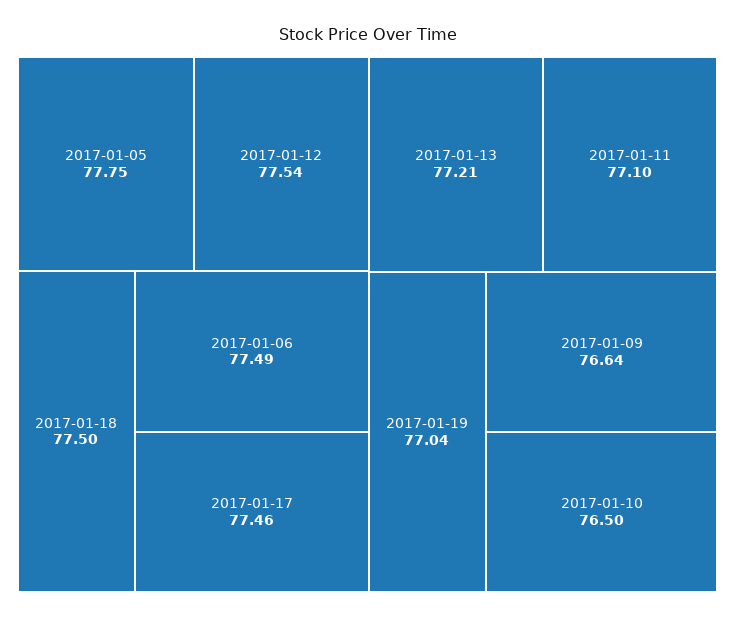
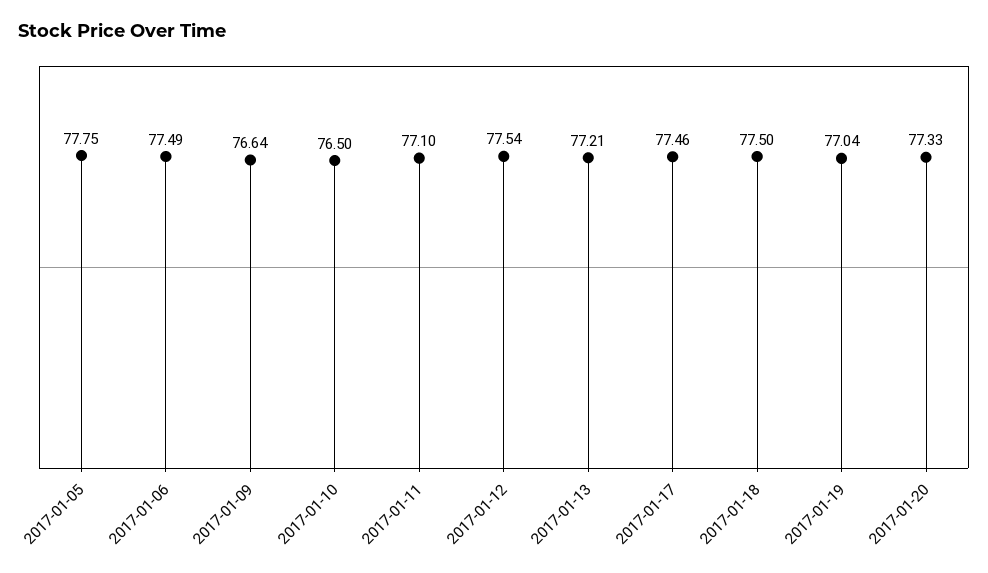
2017-01-20: none -> 77.33

